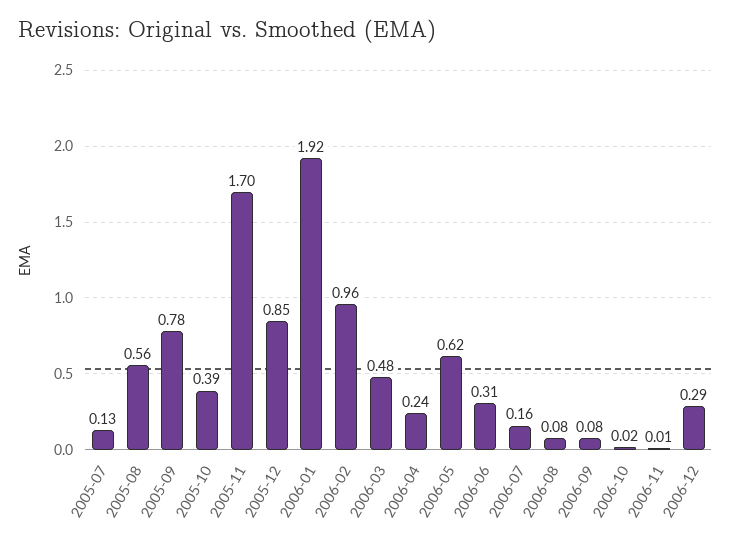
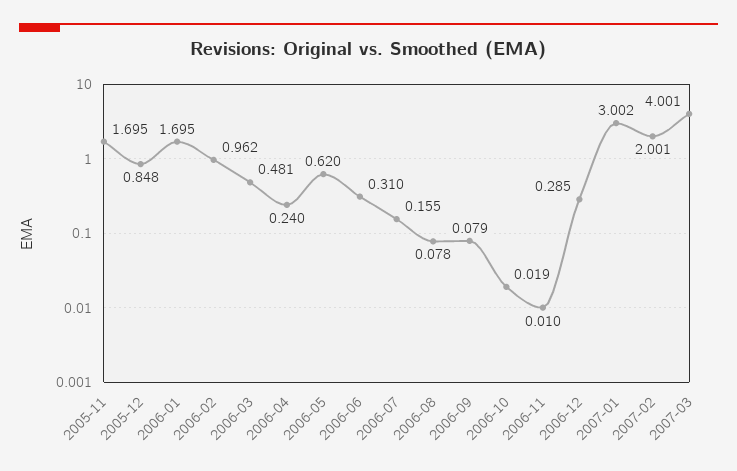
2005-07: 0.13 -> none
2005-08: 0.56 -> none
2005-09: 0.78 -> none
2005-10: 0.39 -> none
2006-01: 1.92 -> 1.695
2007-01: none -> 3.002
2007-02: none -> 2.001
2007-03: none -> 4.001

